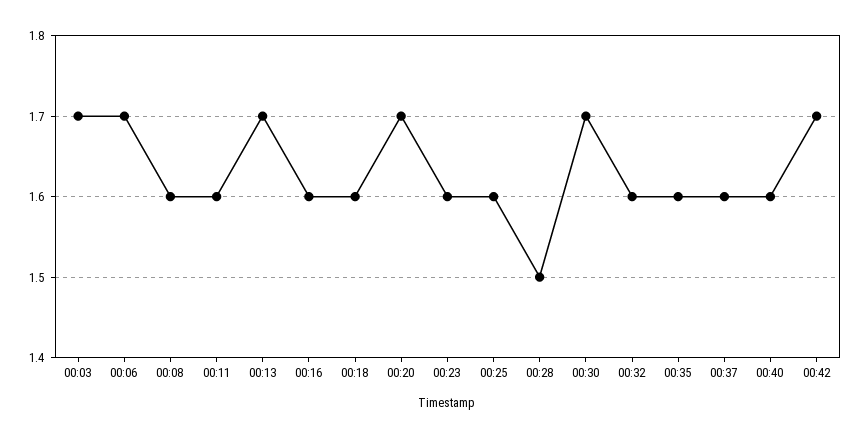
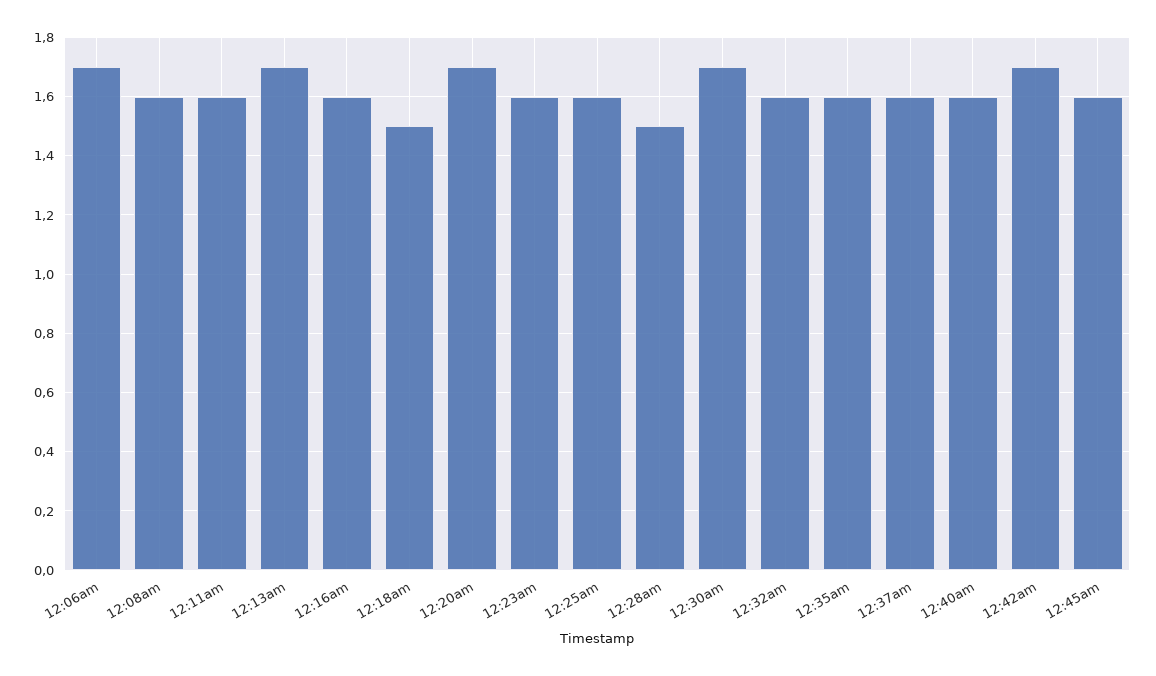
00:03: 1.7 -> none
00:18: 1.6 -> 1.5
12:45am: none -> 1.6

